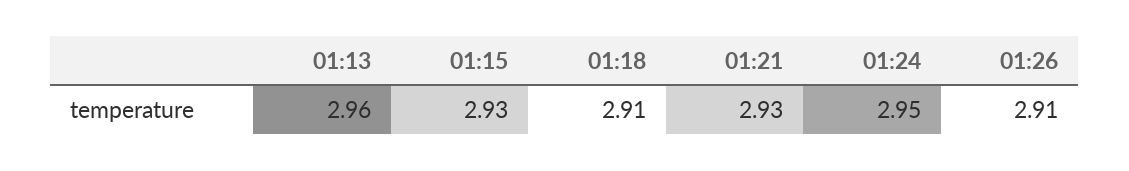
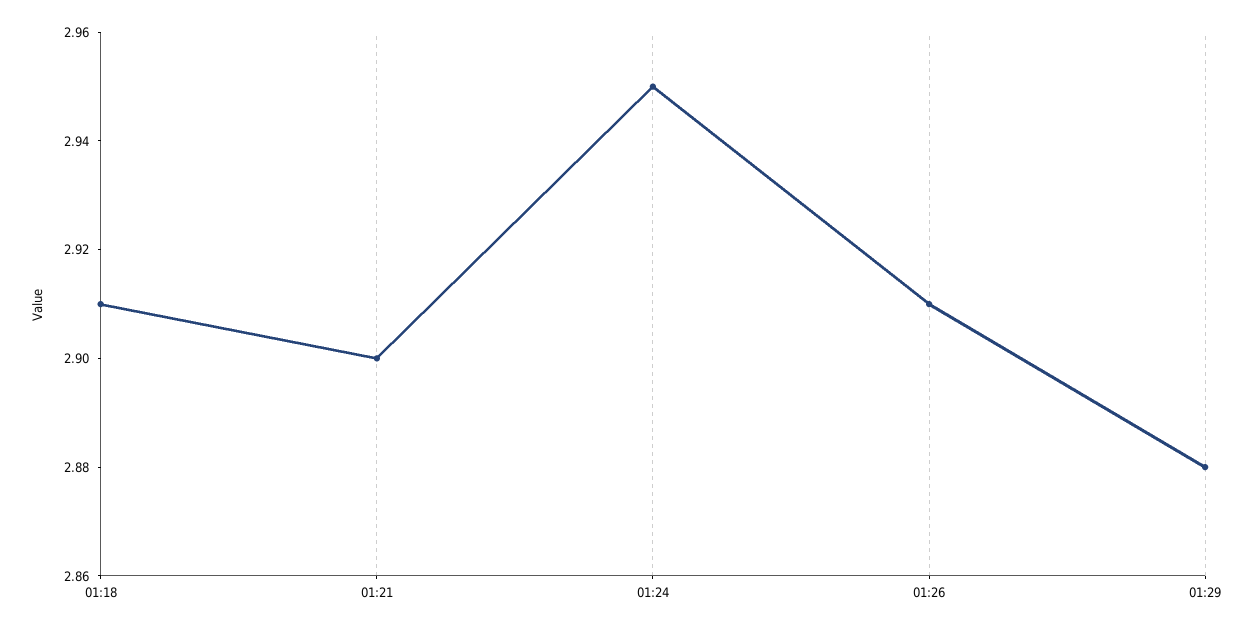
01:13: 2.96 -> none
01:15: 2.93 -> none
01:21: 2.93 -> 2.9
01:29: none -> 2.88

